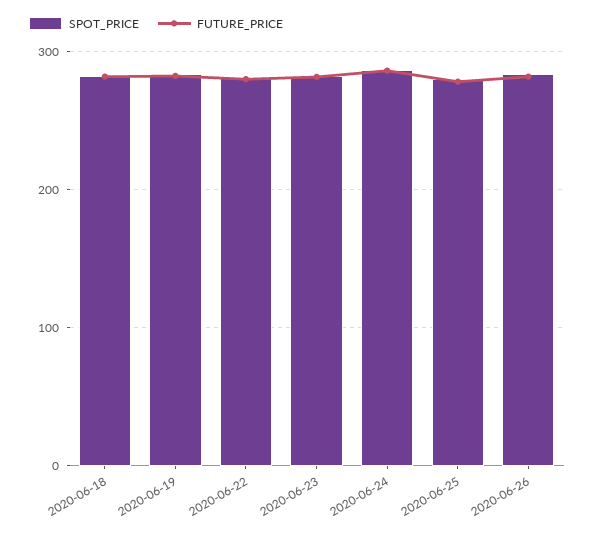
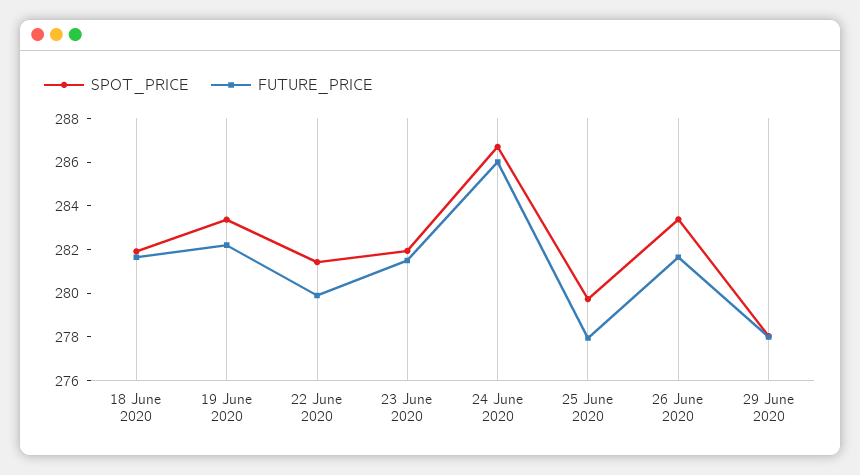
SPOT_PRICE, 29 June 2020: none -> 278
FUTURE_PRICE, 29 June 2020: none -> 278

